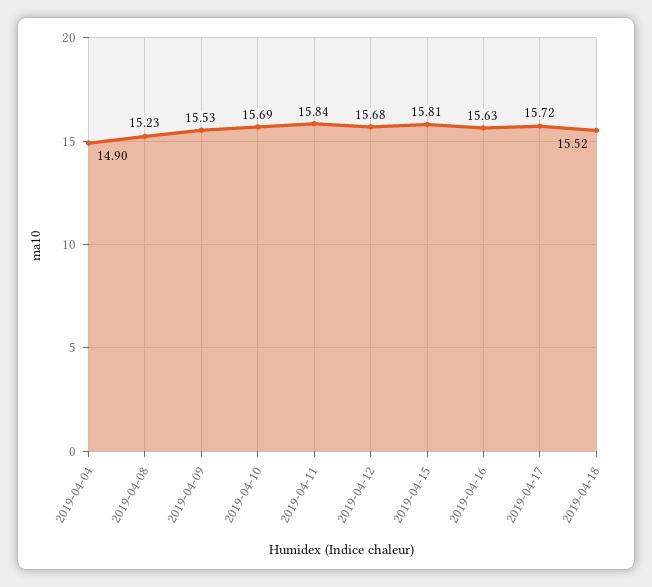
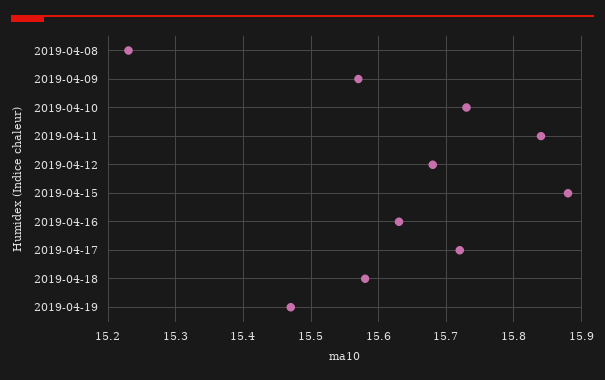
2019-04-04: 14.9 -> none
2019-04-09: 15.53 -> 15.57
2019-04-10: 15.69 -> 15.73
2019-04-15: 15.81 -> 15.88
2019-04-18: 15.52 -> 15.58
2019-04-19: none -> 15.47

